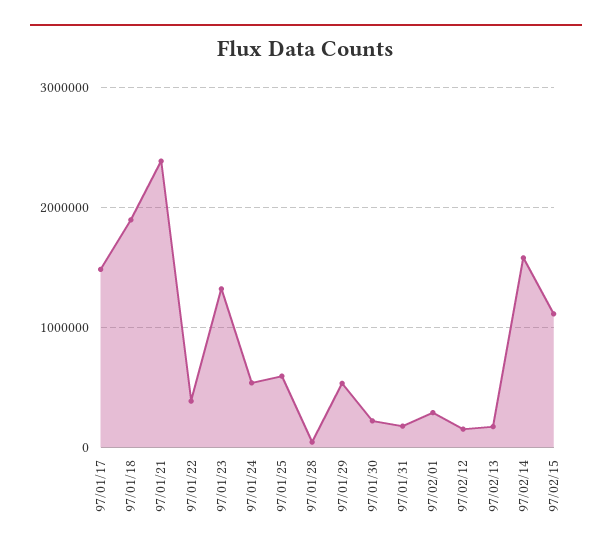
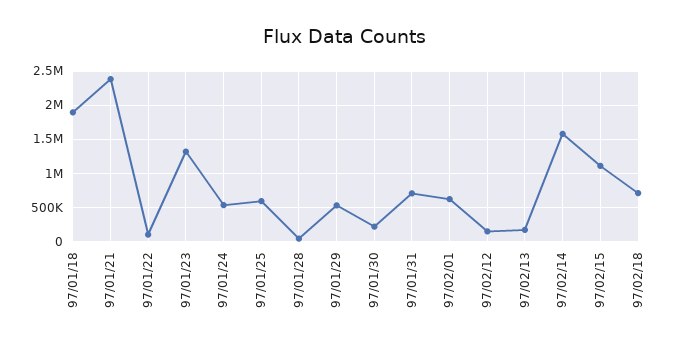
97/01/17: 1500000 -> none
97/01/22: 400000 -> 100000
97/01/31: 200000 -> 700000
97/02/01: 300000 -> 600000
97/02/18: none -> 700000

